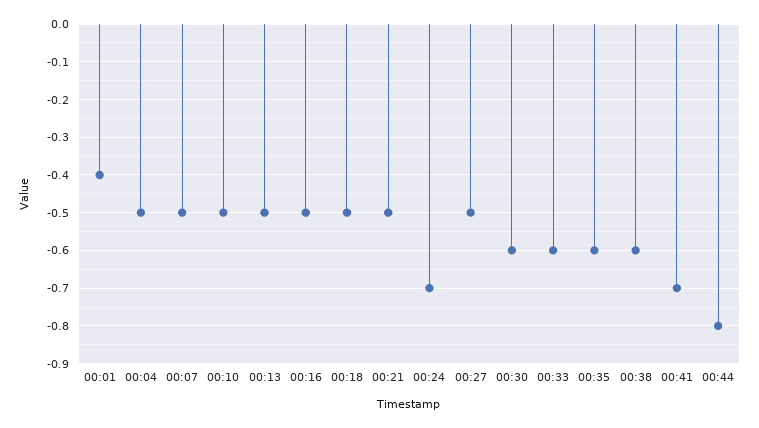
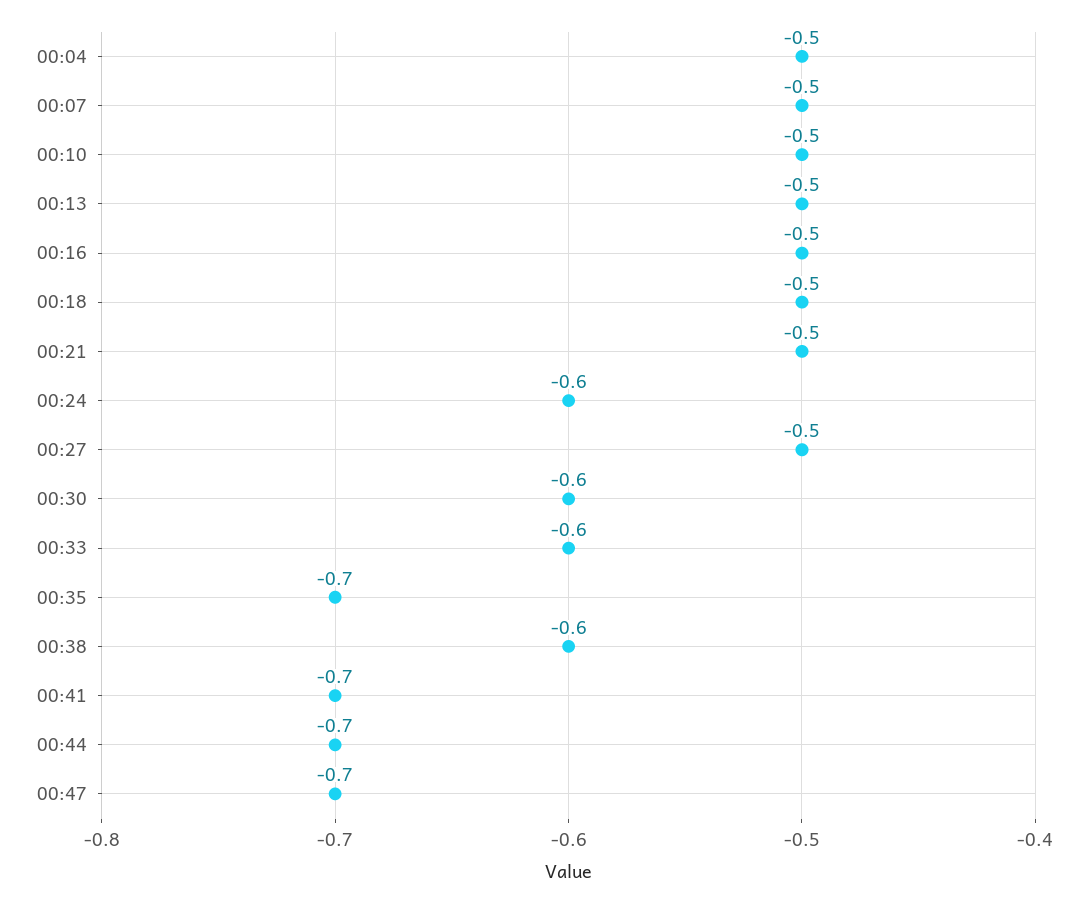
00:01: -0.4 -> none
00:24: -0.7 -> -0.6
00:35: -0.6 -> -0.7
00:44: -0.8 -> -0.7
00:47: none -> -0.7

